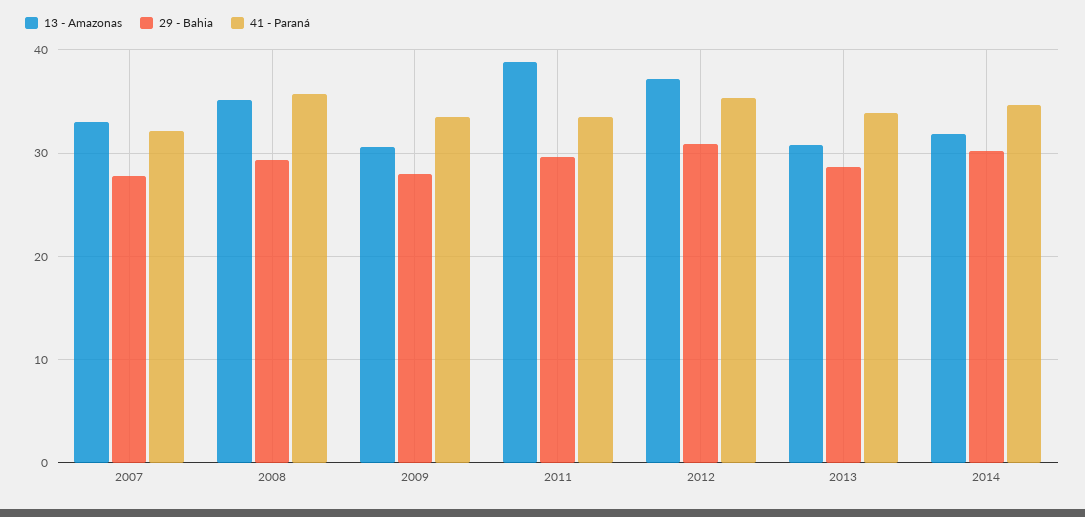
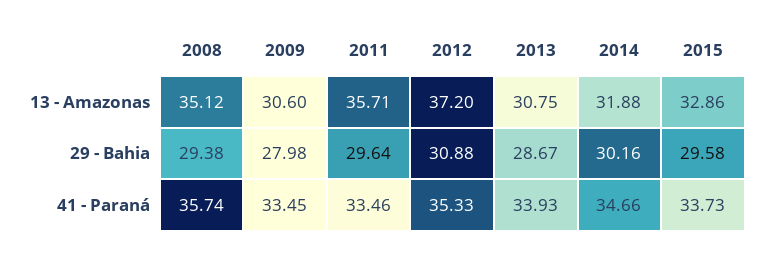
13 - Amazonas, 2007: 33 -> none
29 - Bahia, 2007: 28 -> none
41 - Paraná, 2007: 32 -> none
13 - Amazonas, 2011: 39 -> 35.71
13 - Amazonas, 2015: none -> 32.86
29 - Bahia, 2015: none -> 29.58
41 - Paraná, 2015: none -> 33.73

